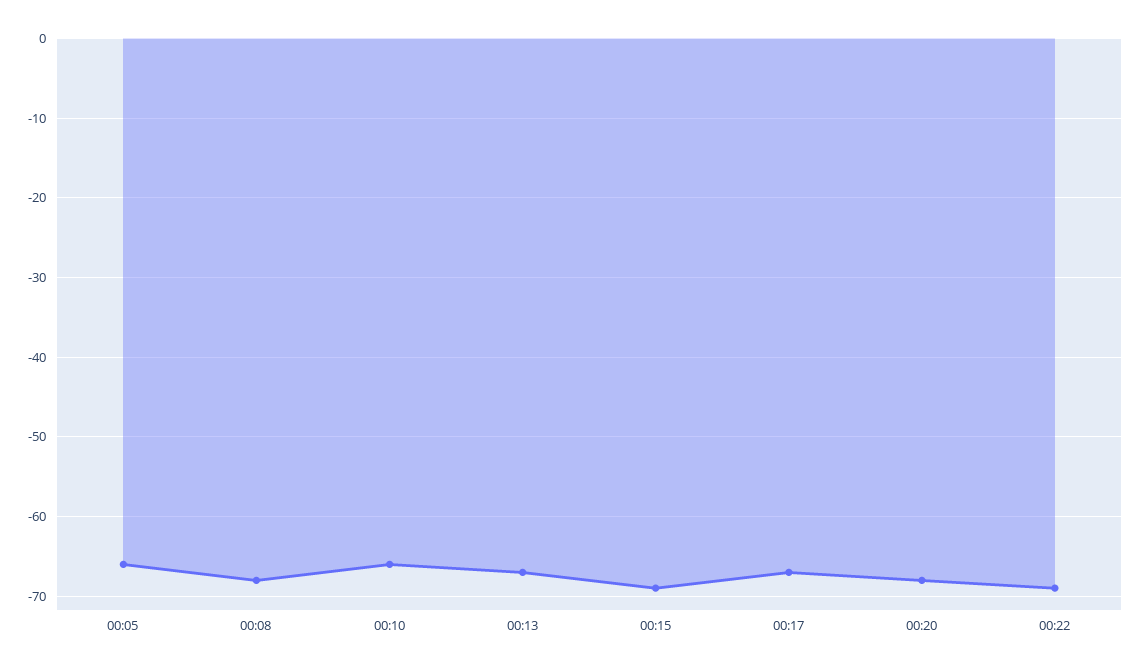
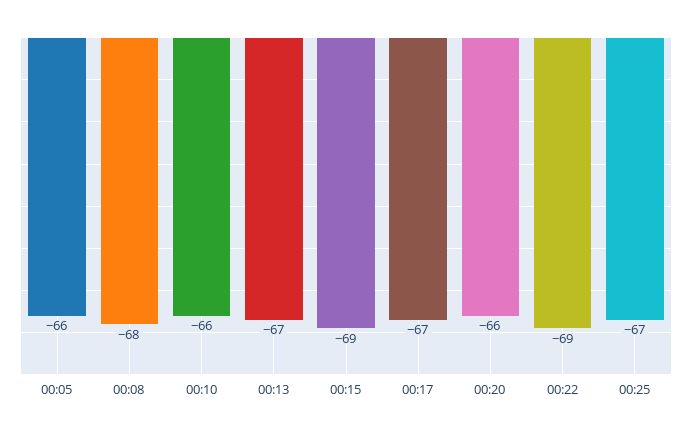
00:20: -68 -> -66
00:25: none -> -67

